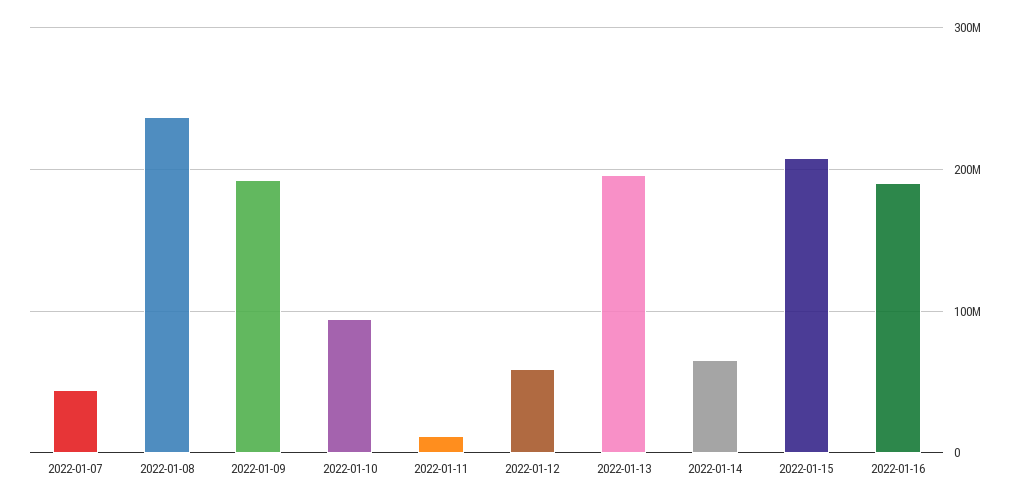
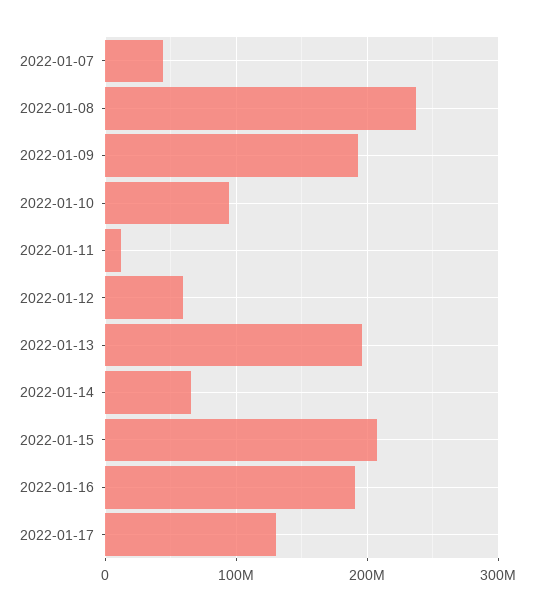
2022-01-17: none -> 130000000

